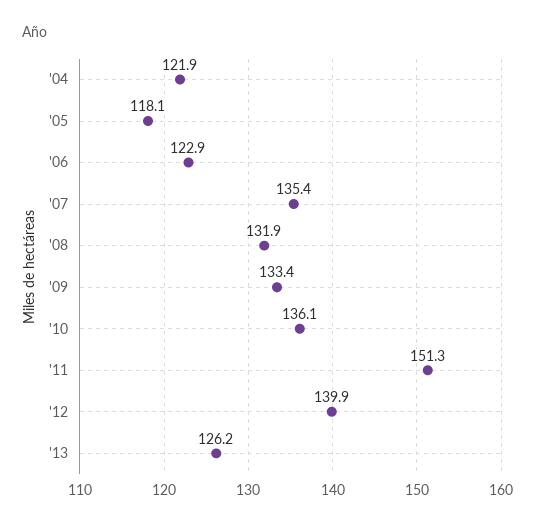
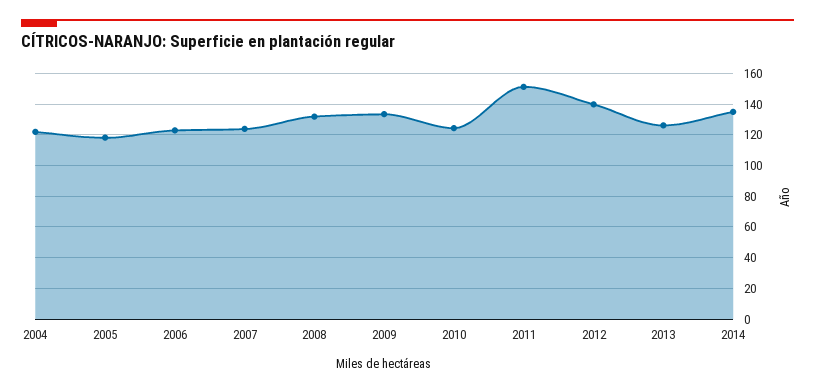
'07: 135.4 -> 125
'10: 136.1 -> 125
2014: none -> 135

